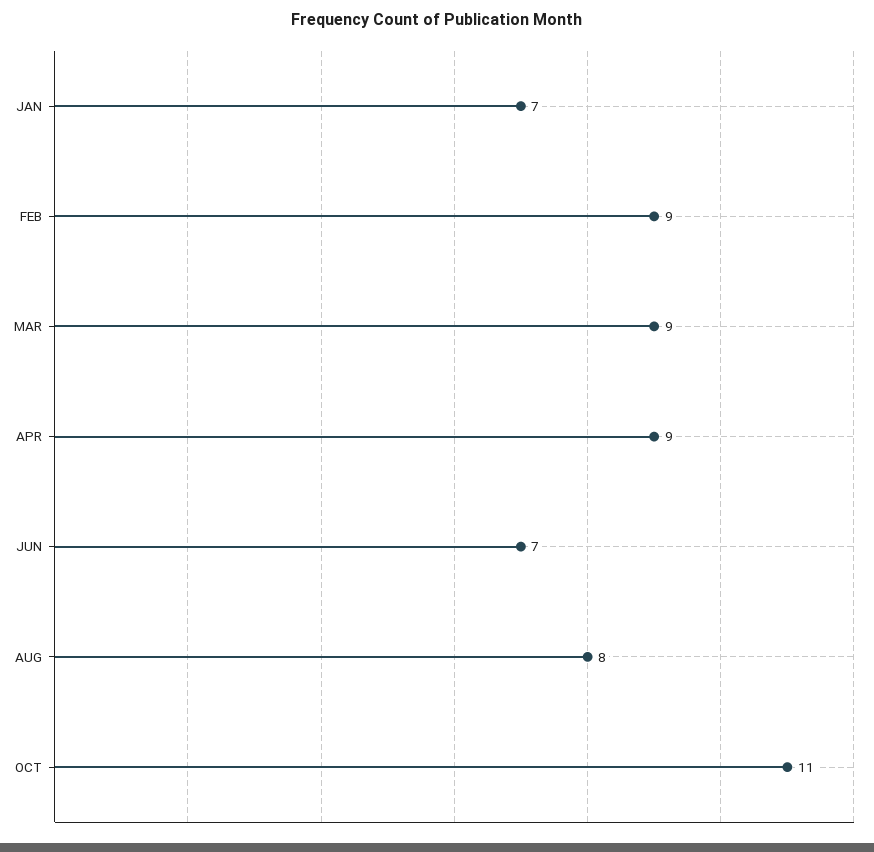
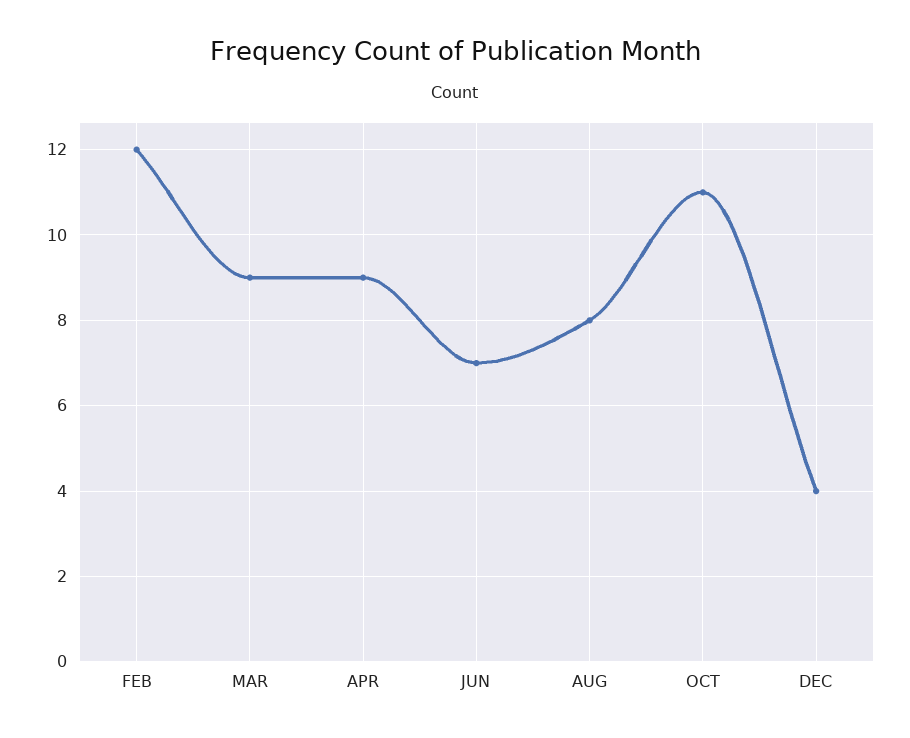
JAN: 7 -> none
FEB: 9 -> 12
DEC: none -> 4

